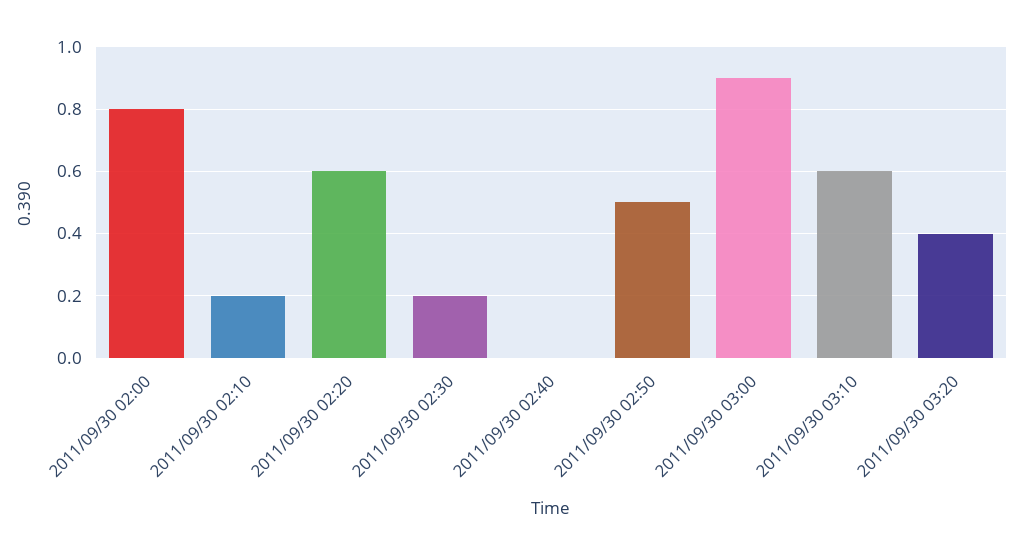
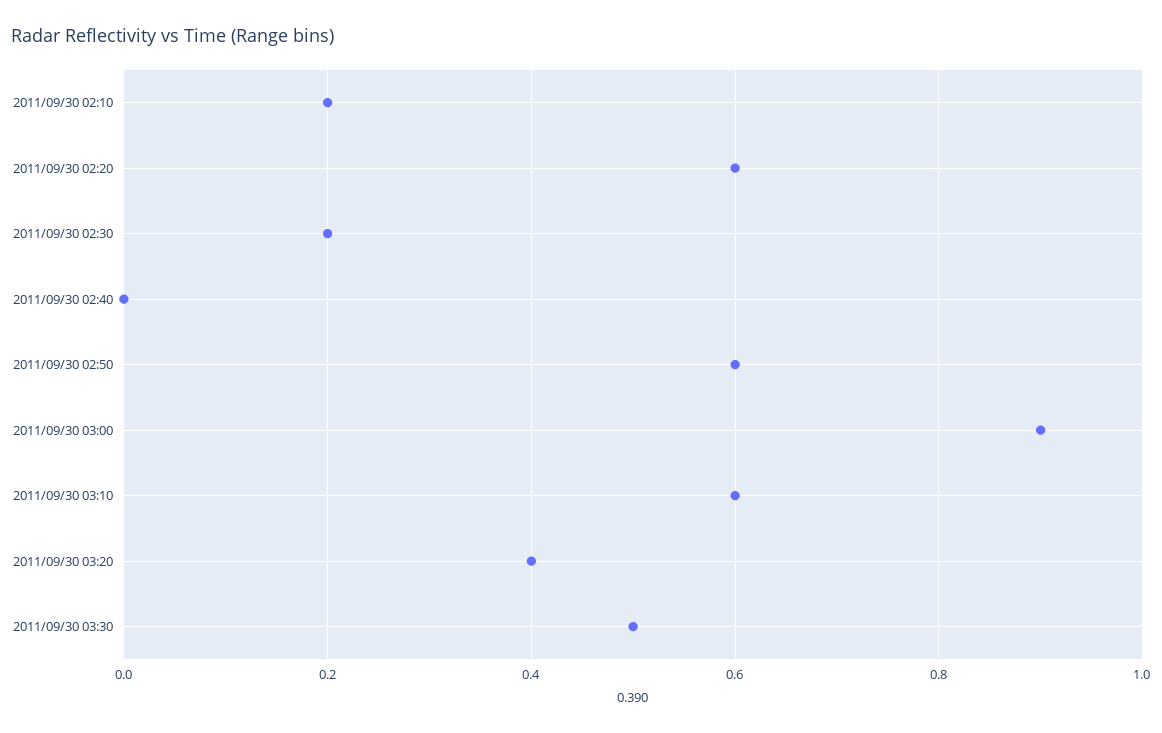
2011/09/30 02:00: 0.8 -> none
2011/09/30 02:50: 0.5 -> 0.6
2011/09/30 03:30: none -> 0.5

